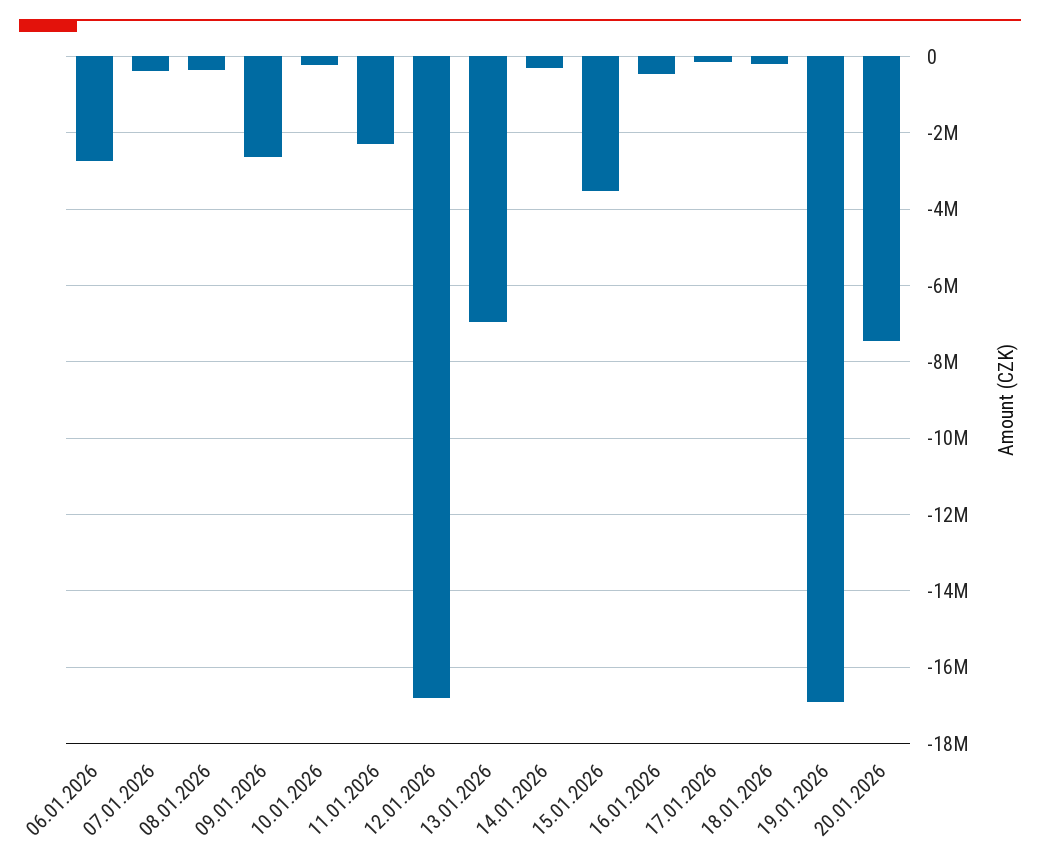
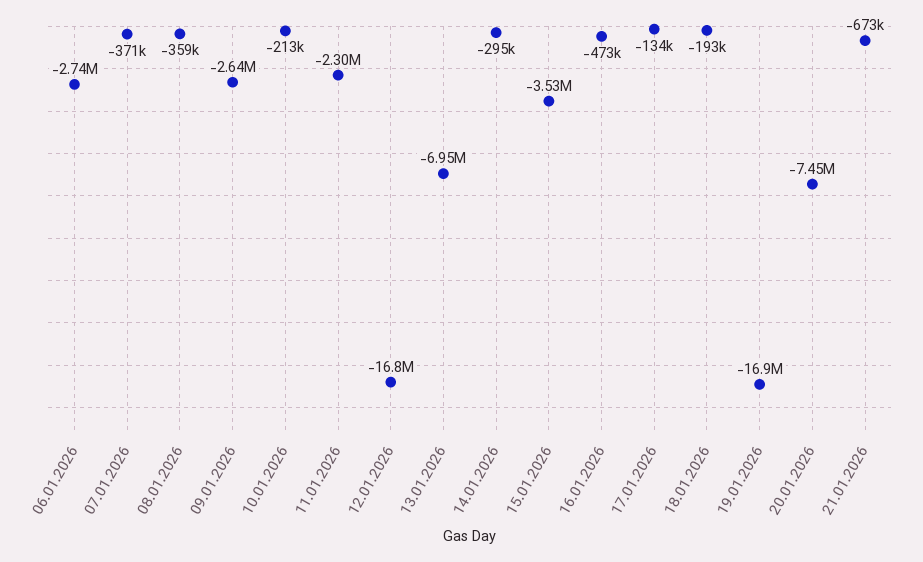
21.01.2026: none -> -673000

